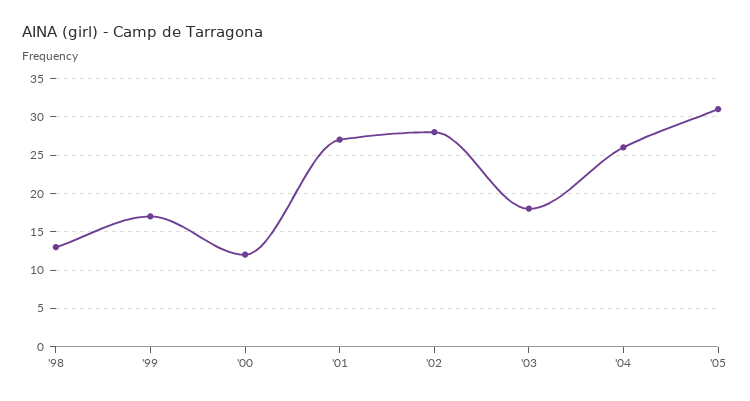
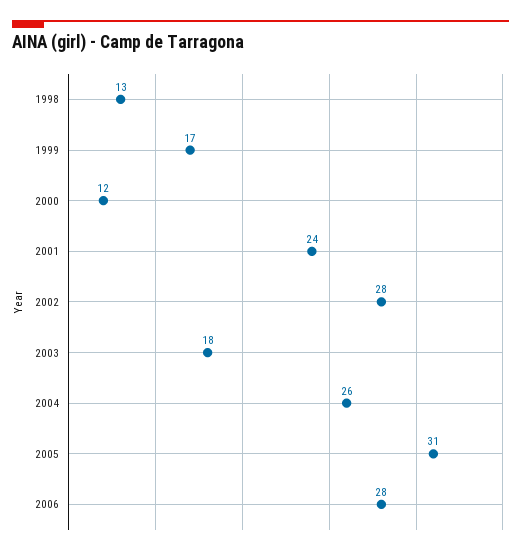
'01: 27 -> 24
2006: none -> 28

